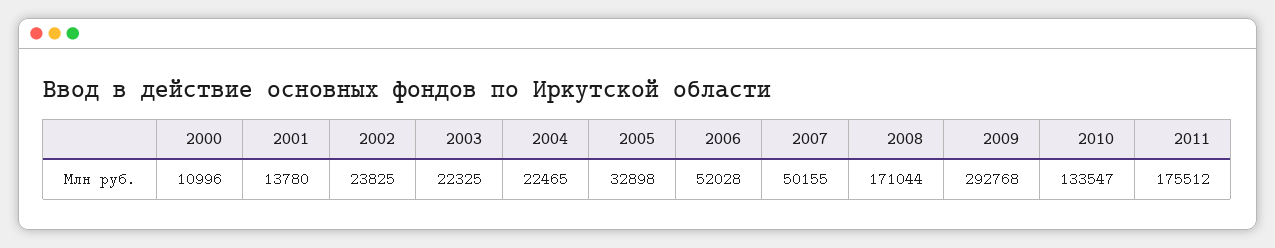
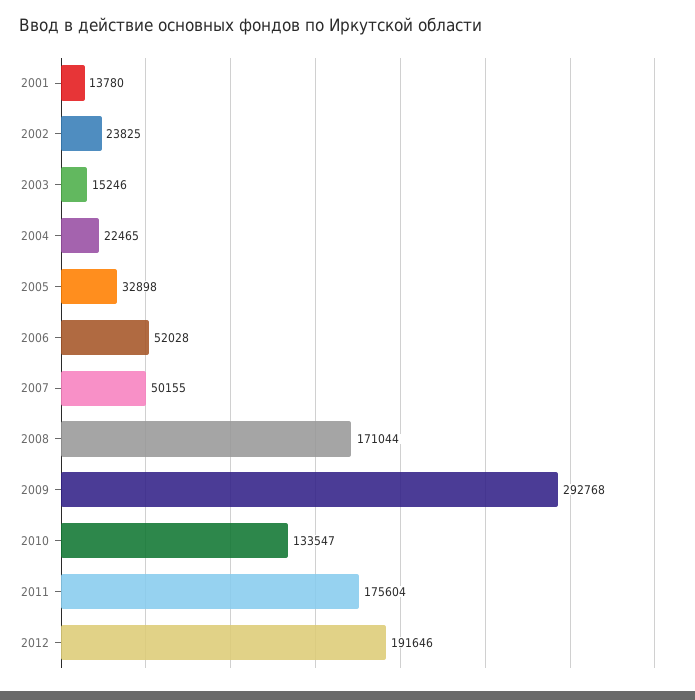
2000: 10996 -> none
2003: 22325 -> 15246
2011: 175512 -> 175604
2012: none -> 191646

